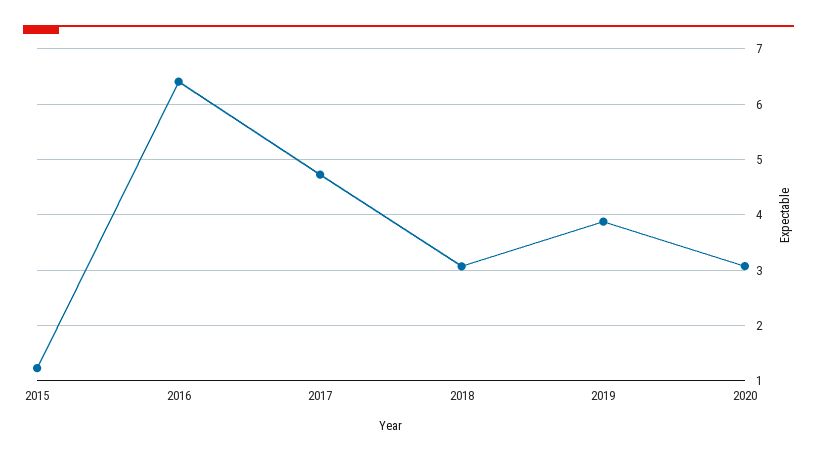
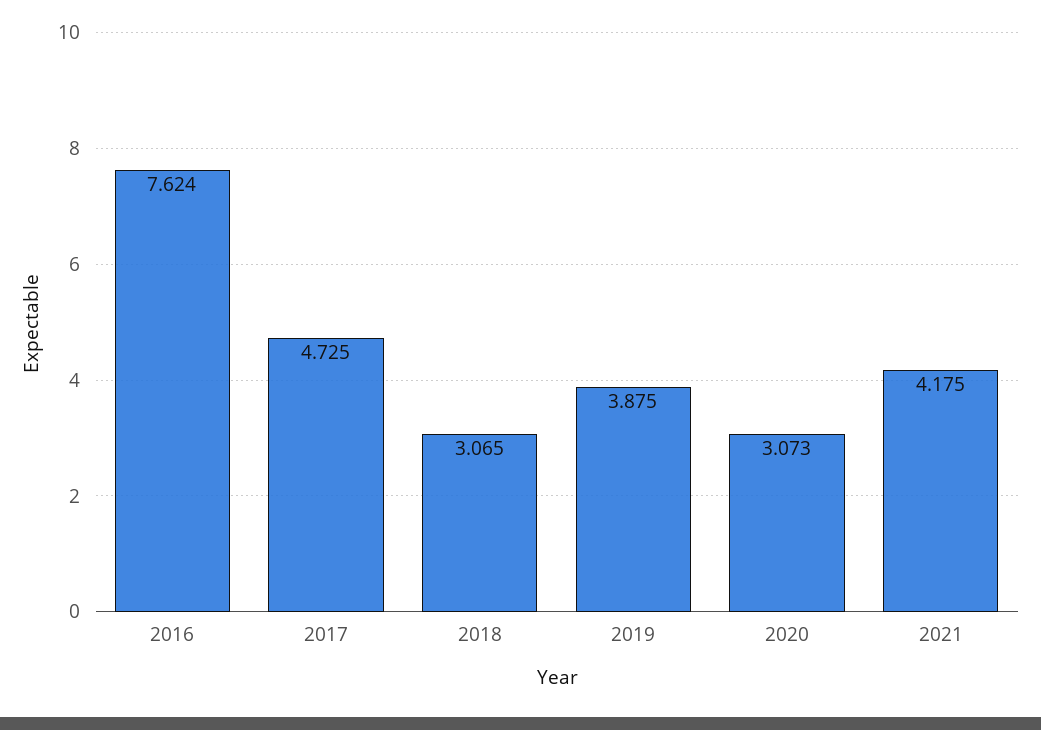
2015: 1.2 -> none
2016: 6.4 -> 7.624
2021: none -> 4.175

